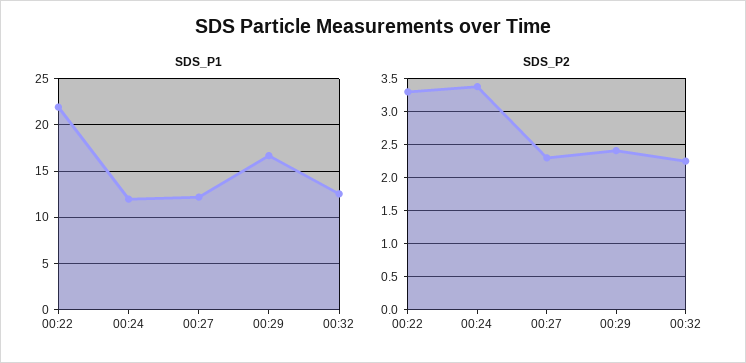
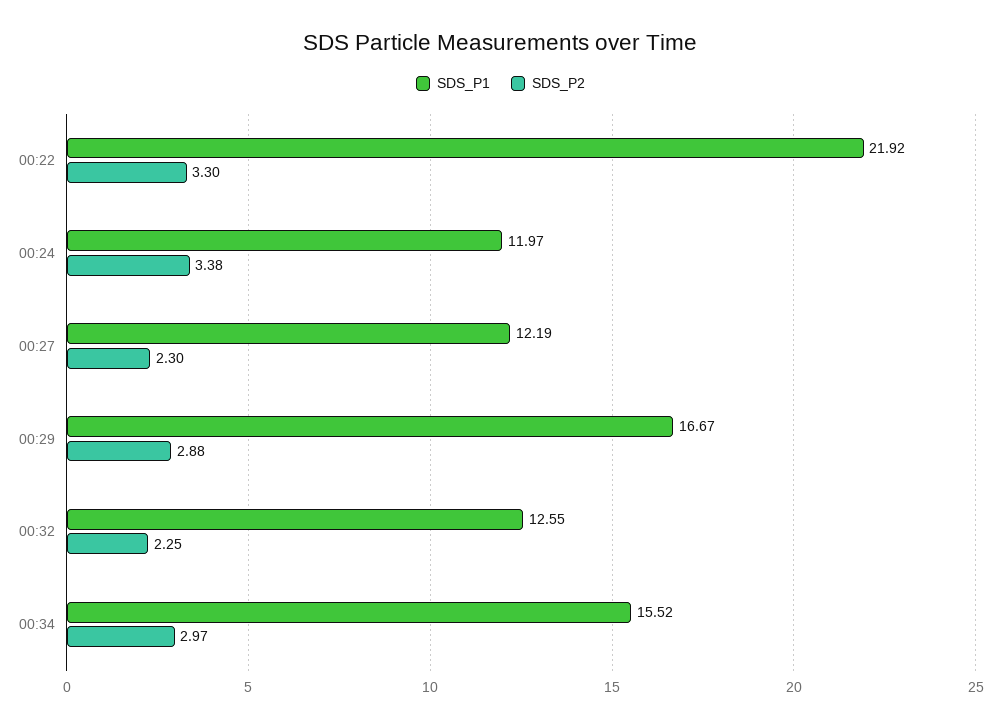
SDS_P2, 00:29: 2.4 -> 2.88
SDS_P1, 00:34: none -> 15.52
SDS_P2, 00:34: none -> 2.97

